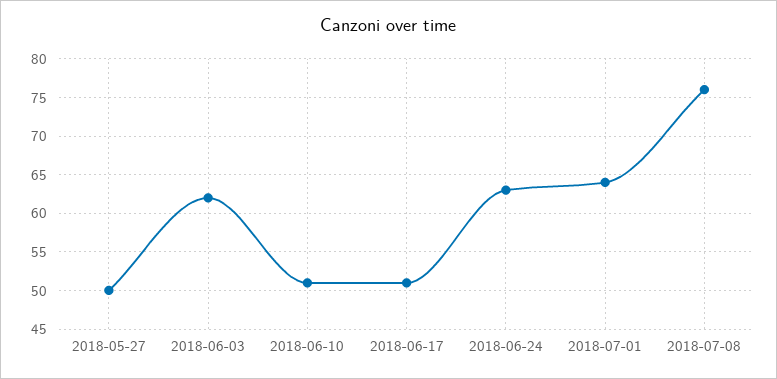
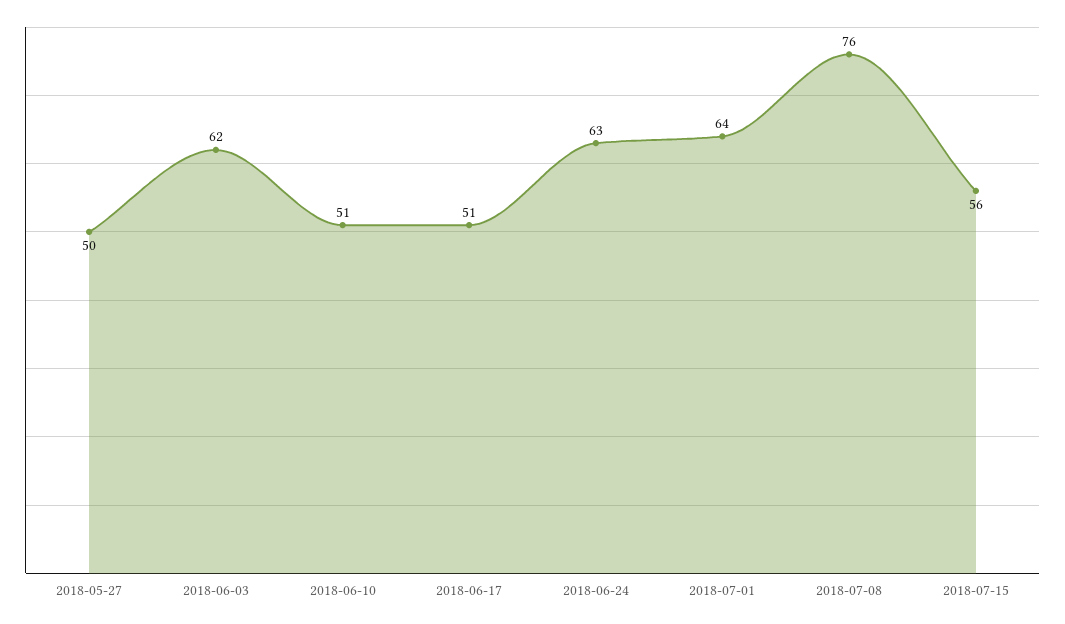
2018-07-15: none -> 56

